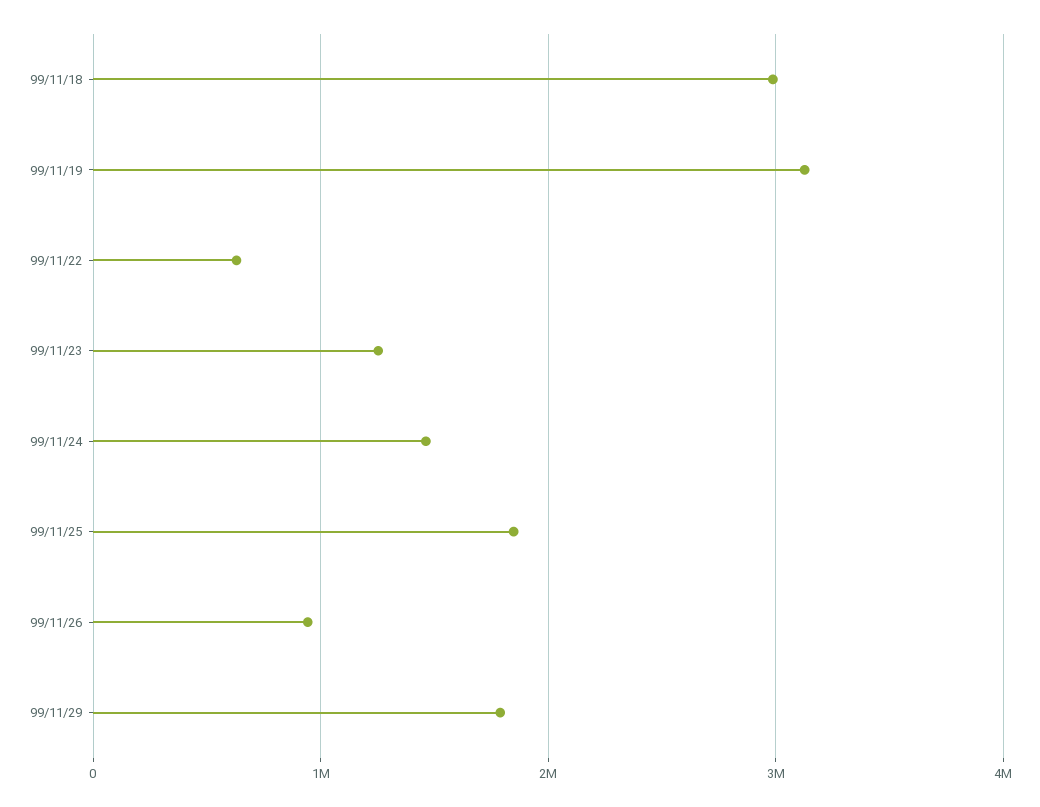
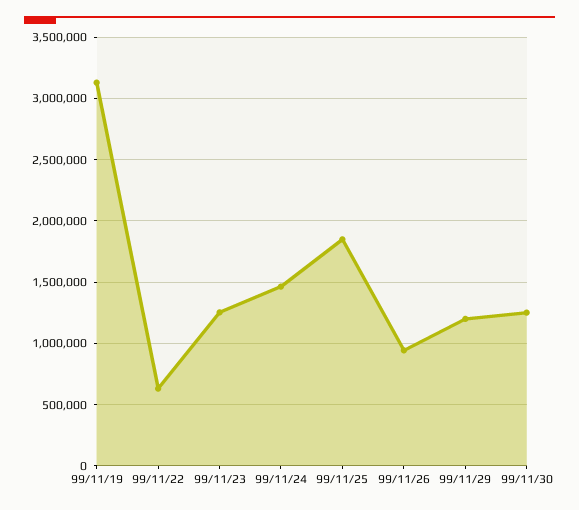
99/11/18: 3000000 -> none
99/11/29: 1800000 -> 1200000
99/11/30: none -> 1250000

